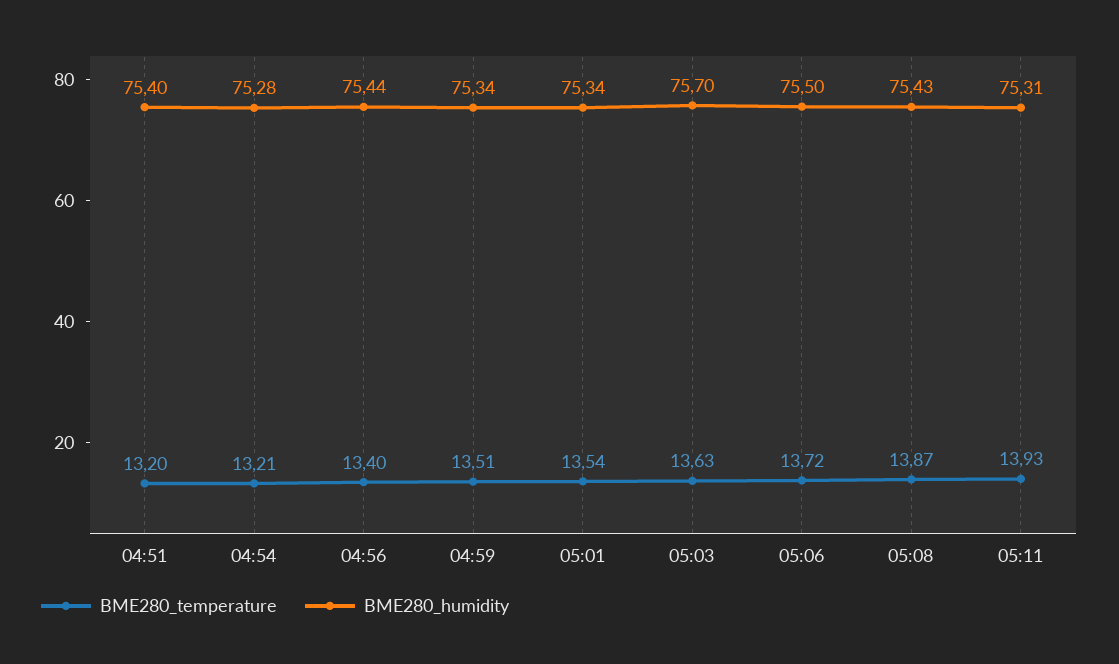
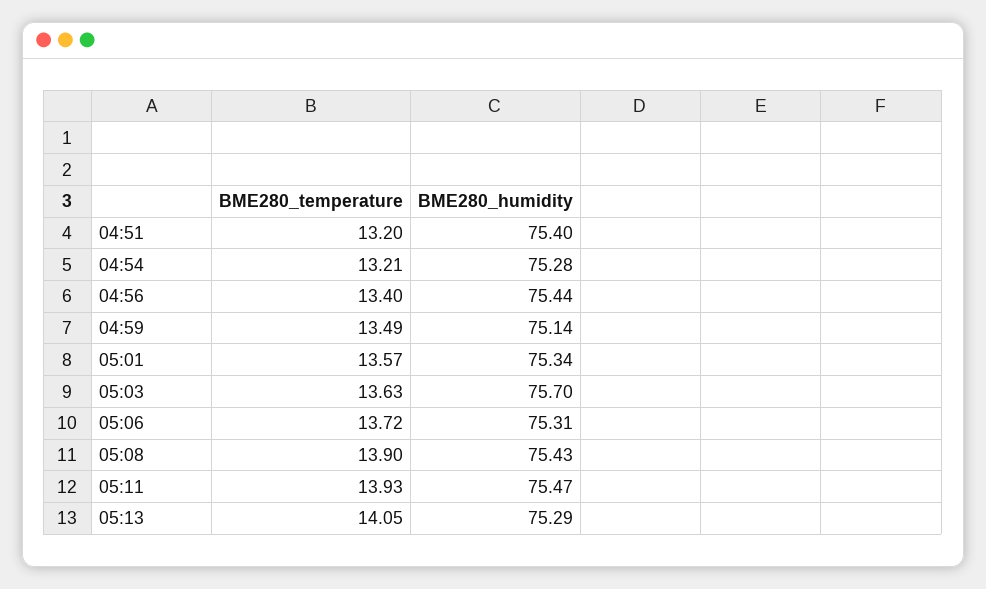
BME280_temperature, 04:59: 13.51 -> 13.49
BME280_humidity, 04:59: 75.34 -> 75.14
BME280_temperature, 05:01: 13.54 -> 13.57
BME280_humidity, 05:06: 75.5 -> 75.31
BME280_temperature, 05:08: 13.87 -> 13.9
BME280_humidity, 05:11: 75.31 -> 75.47
BME280_temperature, 05:13: none -> 14.05
BME280_humidity, 05:13: none -> 75.29

